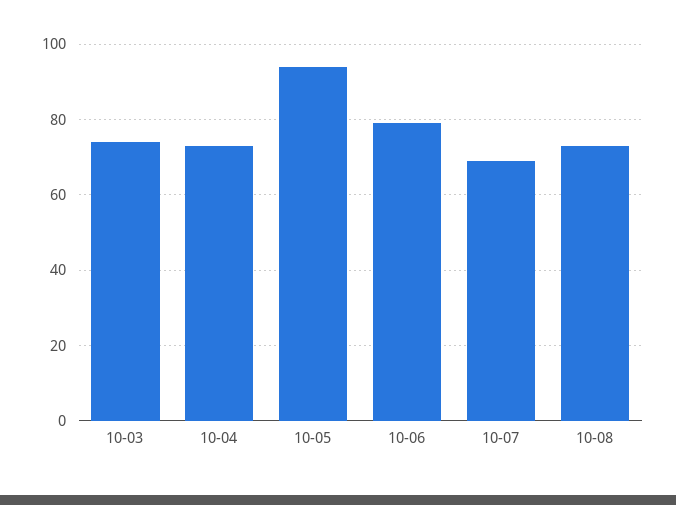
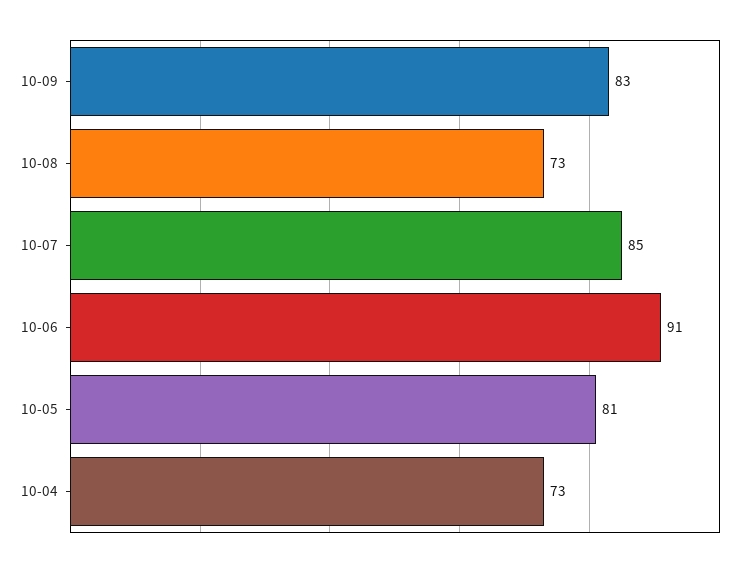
10-03: 75 -> none
10-05: 95 -> 81
10-06: 80 -> 91
10-07: 70 -> 85
10-09: none -> 83

